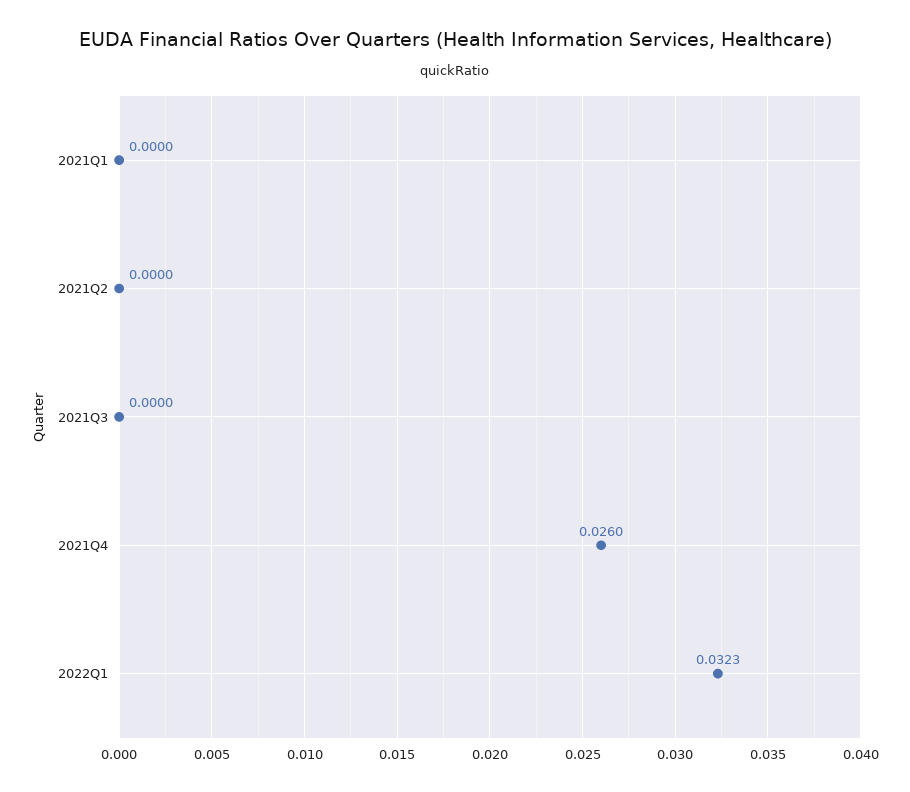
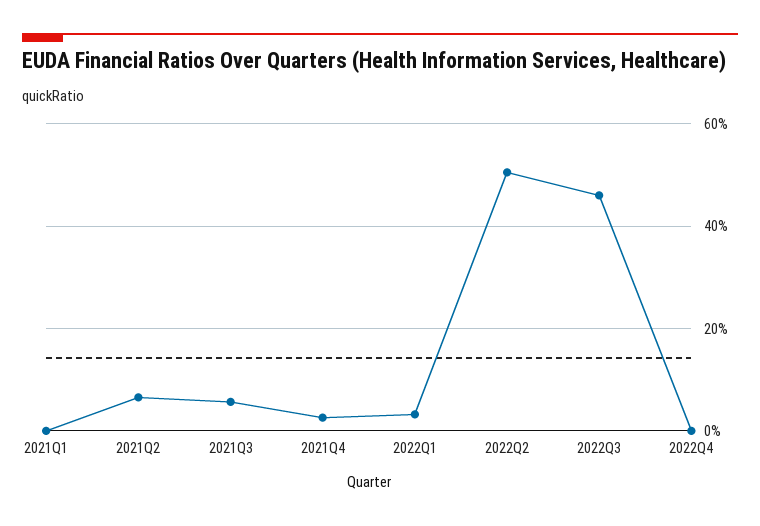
2021Q2: 0 -> 0.06
2021Q3: 0 -> 0.06
2022Q2: none -> 0.5
2022Q3: none -> 0.46
2022Q4: none -> 0

